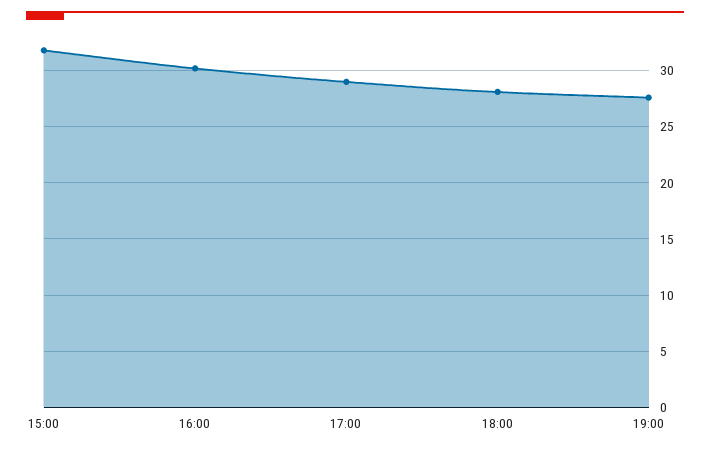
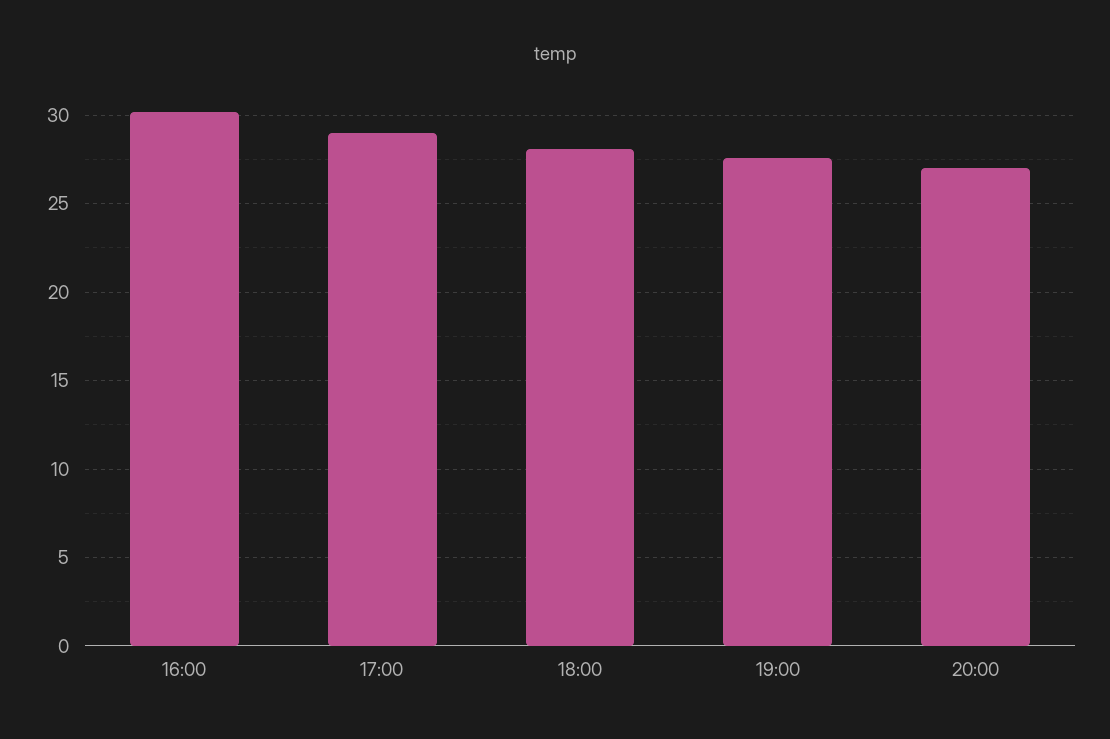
15:00: 32 -> none
20:00: none -> 27

